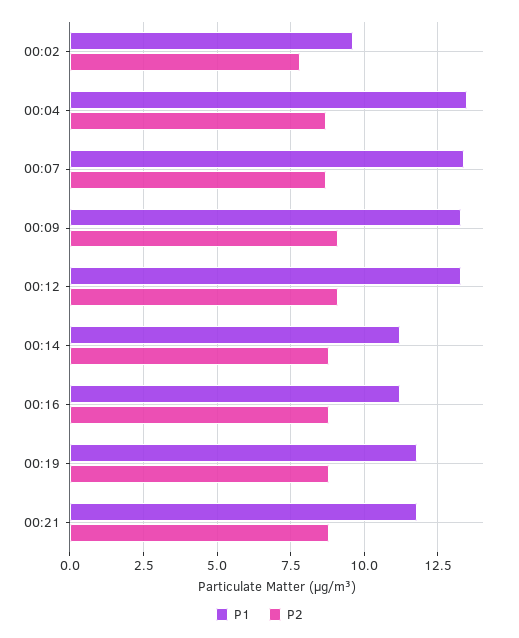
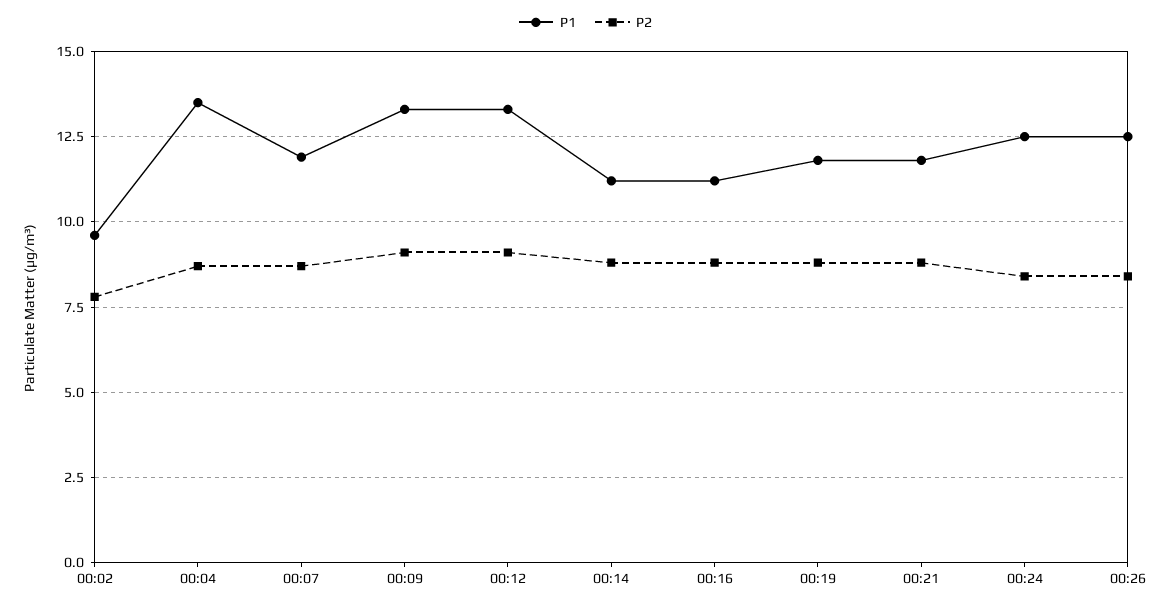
P1, 00:07: 13.5 -> 12
P1, 00:24: none -> 12.5
P2, 00:24: none -> 8.5
P1, 00:26: none -> 12.5
P2, 00:26: none -> 8.5

